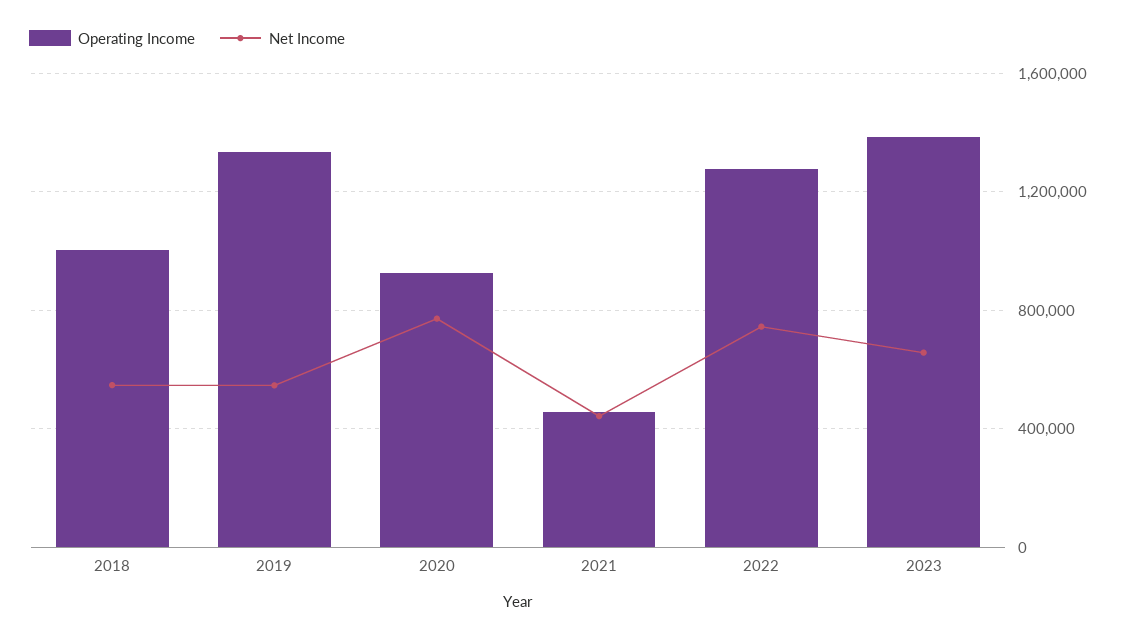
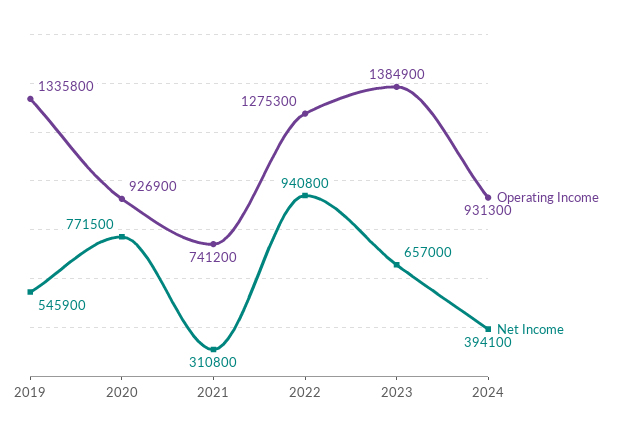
Operating Income, 2018: 1000000 -> none
Net Income, 2018: 550000 -> none
Operating Income, 2021: 450000 -> 741200
Net Income, 2021: 450000 -> 310800
Net Income, 2022: 750000 -> 940800
Operating Income, 2024: none -> 931300
Net Income, 2024: none -> 394100

